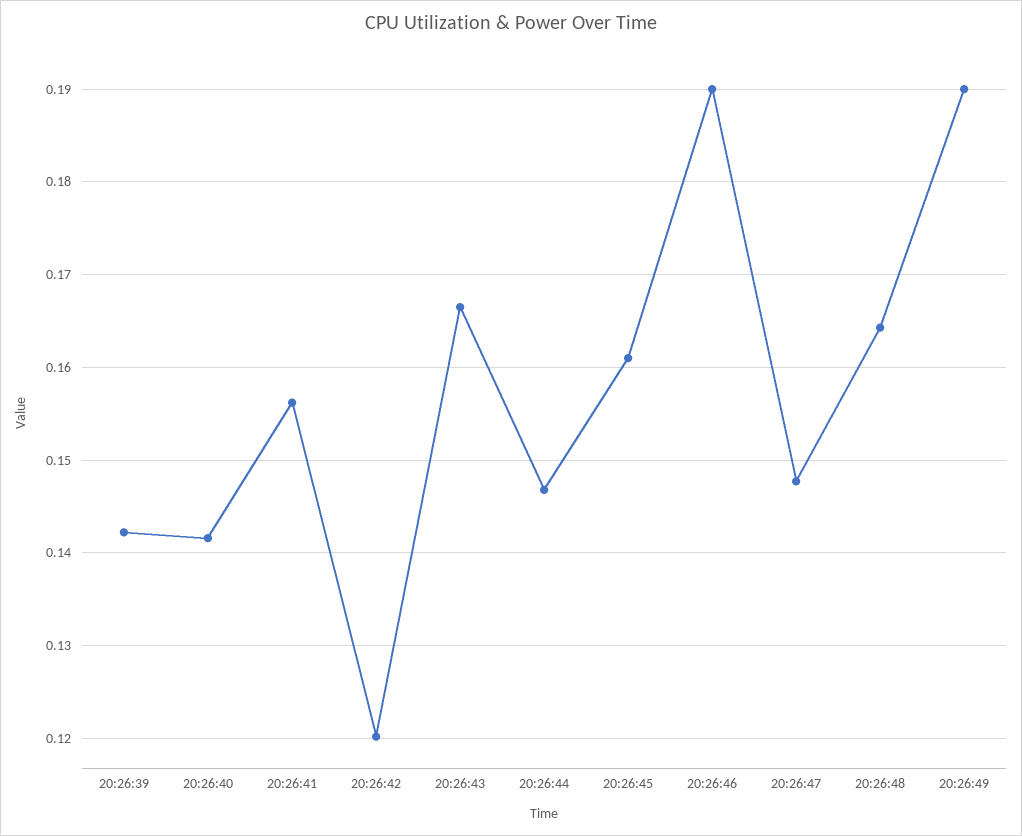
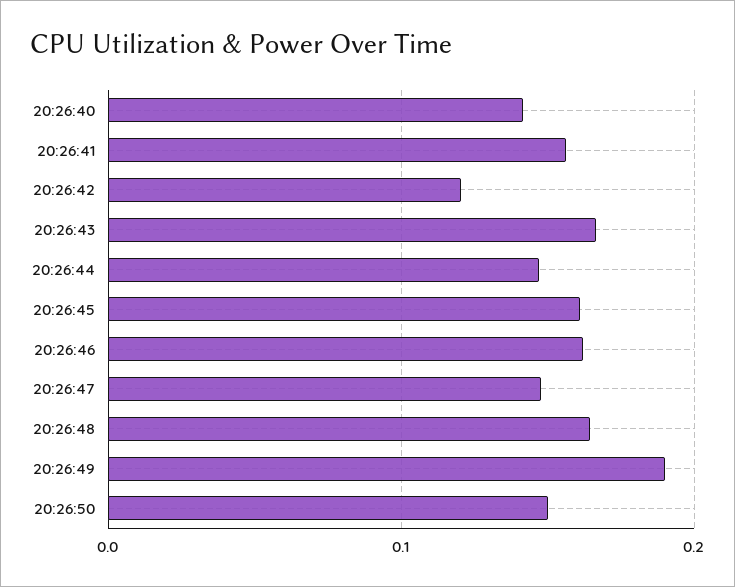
20:26:39: 0.142 -> none
20:26:46: 0.19 -> 0.16
20:26:50: none -> 0.15

